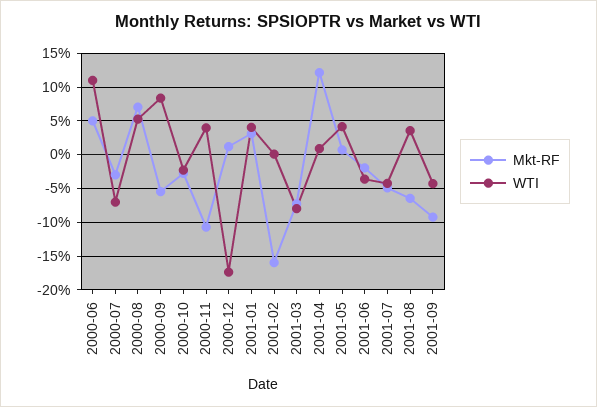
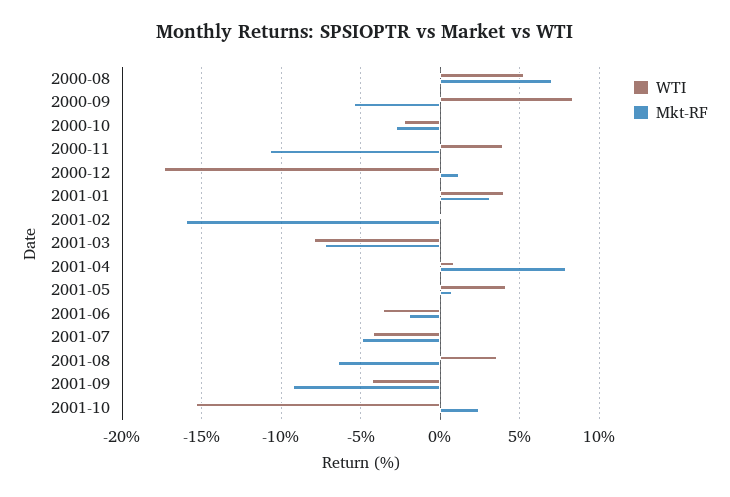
Mkt-RF, 2000-06: 5 -> none
WTI, 2000-06: 11 -> none
Mkt-RF, 2000-07: -3 -> none
WTI, 2000-07: -7 -> none
Mkt-RF, 2001-04: 12 -> 8
WTI, 2001-10: none -> -15.5
Mkt-RF, 2001-10: none -> 2.5

